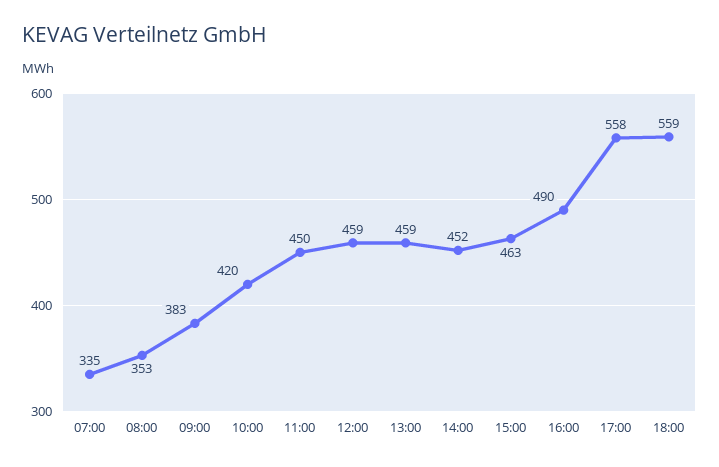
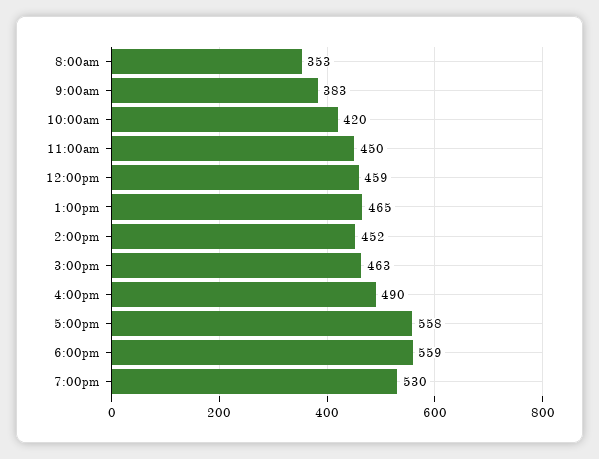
07:00: 335 -> none
13:00: 459 -> 465
7:00pm: none -> 530

